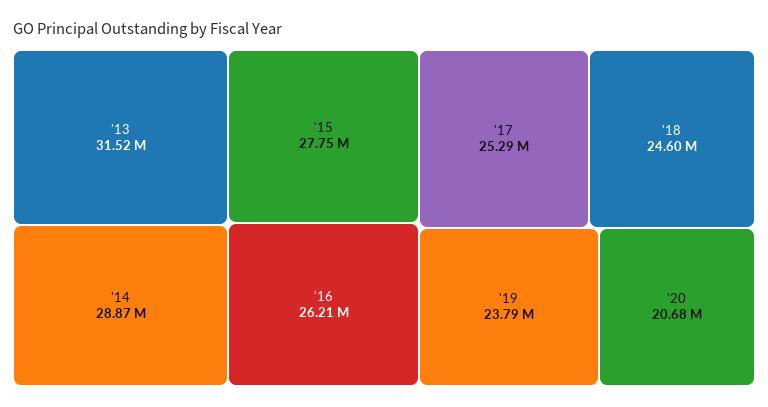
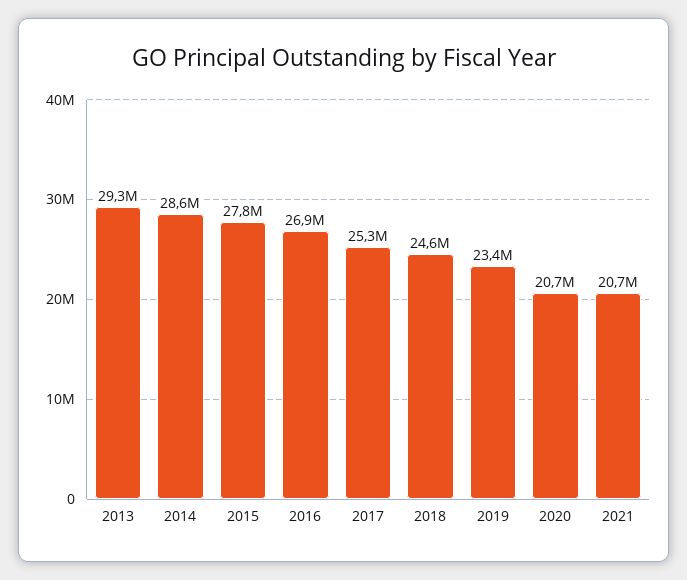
'13: 31520000 -> 29300000
'14: 28870000 -> 28600000
'16: 26210000 -> 26900000
'19: 23790000 -> 23400000
2021: none -> 20700000

